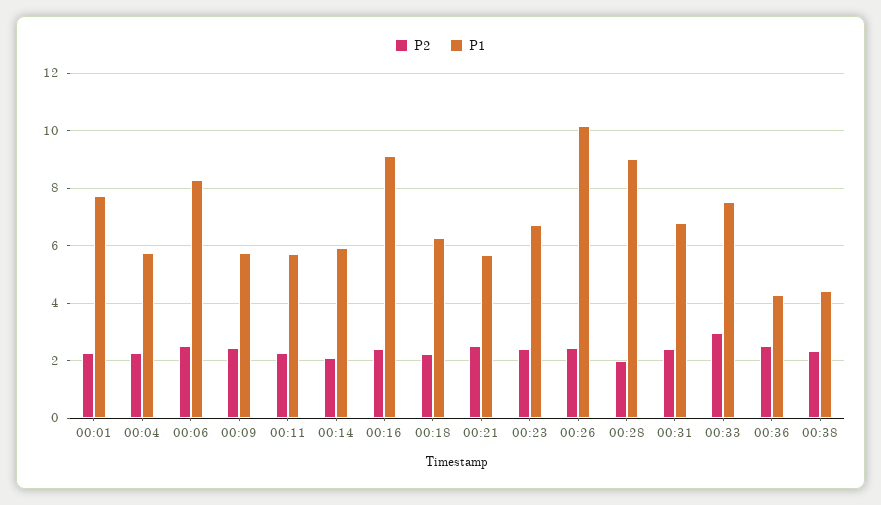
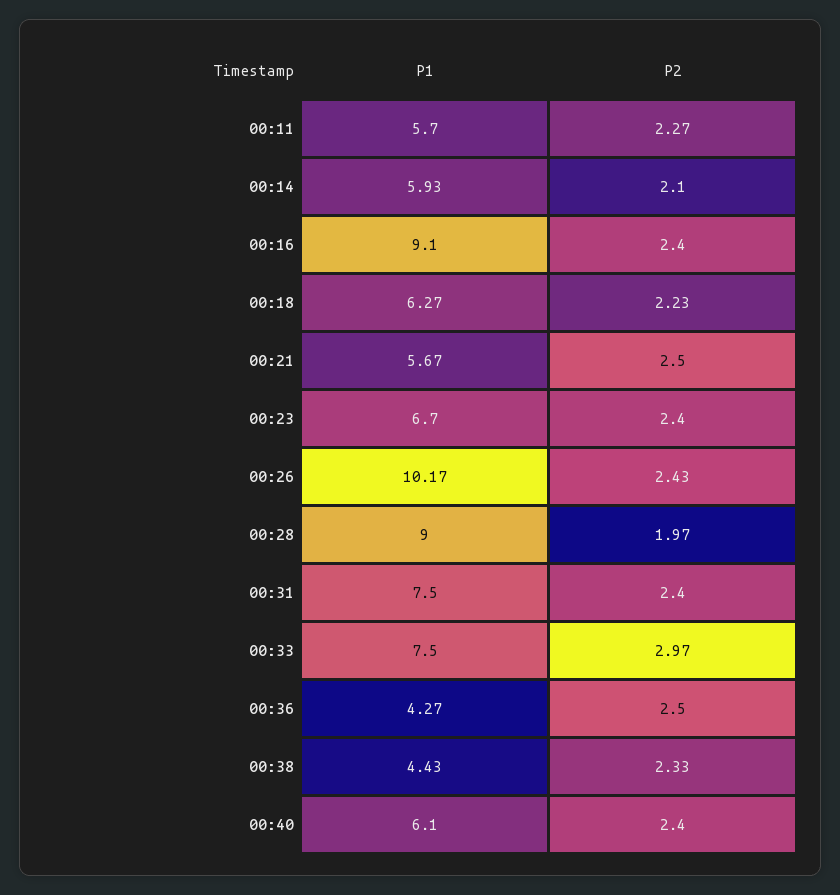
P2, 00:01: 2.25 -> none
P1, 00:01: 7.75 -> none
P2, 00:04: 2.25 -> none
P1, 00:04: 5.75 -> none
P2, 00:06: 2.5 -> none
P1, 00:06: 8.25 -> none
P2, 00:09: 2.5 -> none
P1, 00:09: 5.75 -> none
P1, 00:31: 6.75 -> 7.5
P1, 00:40: none -> 6.1
P2, 00:40: none -> 2.4

